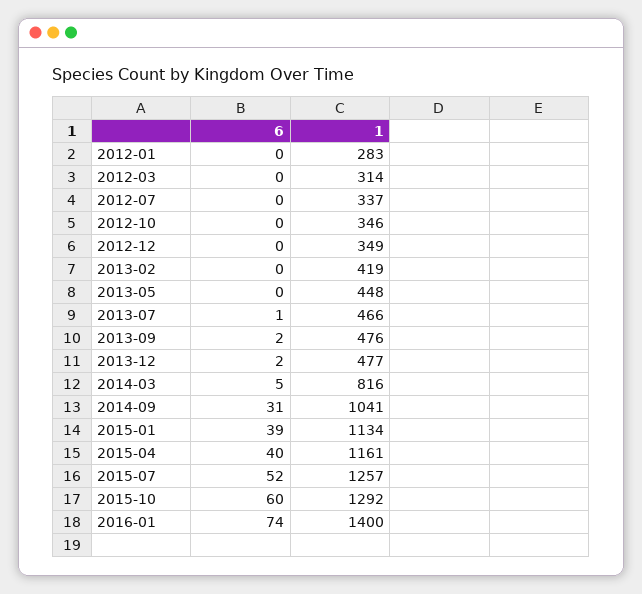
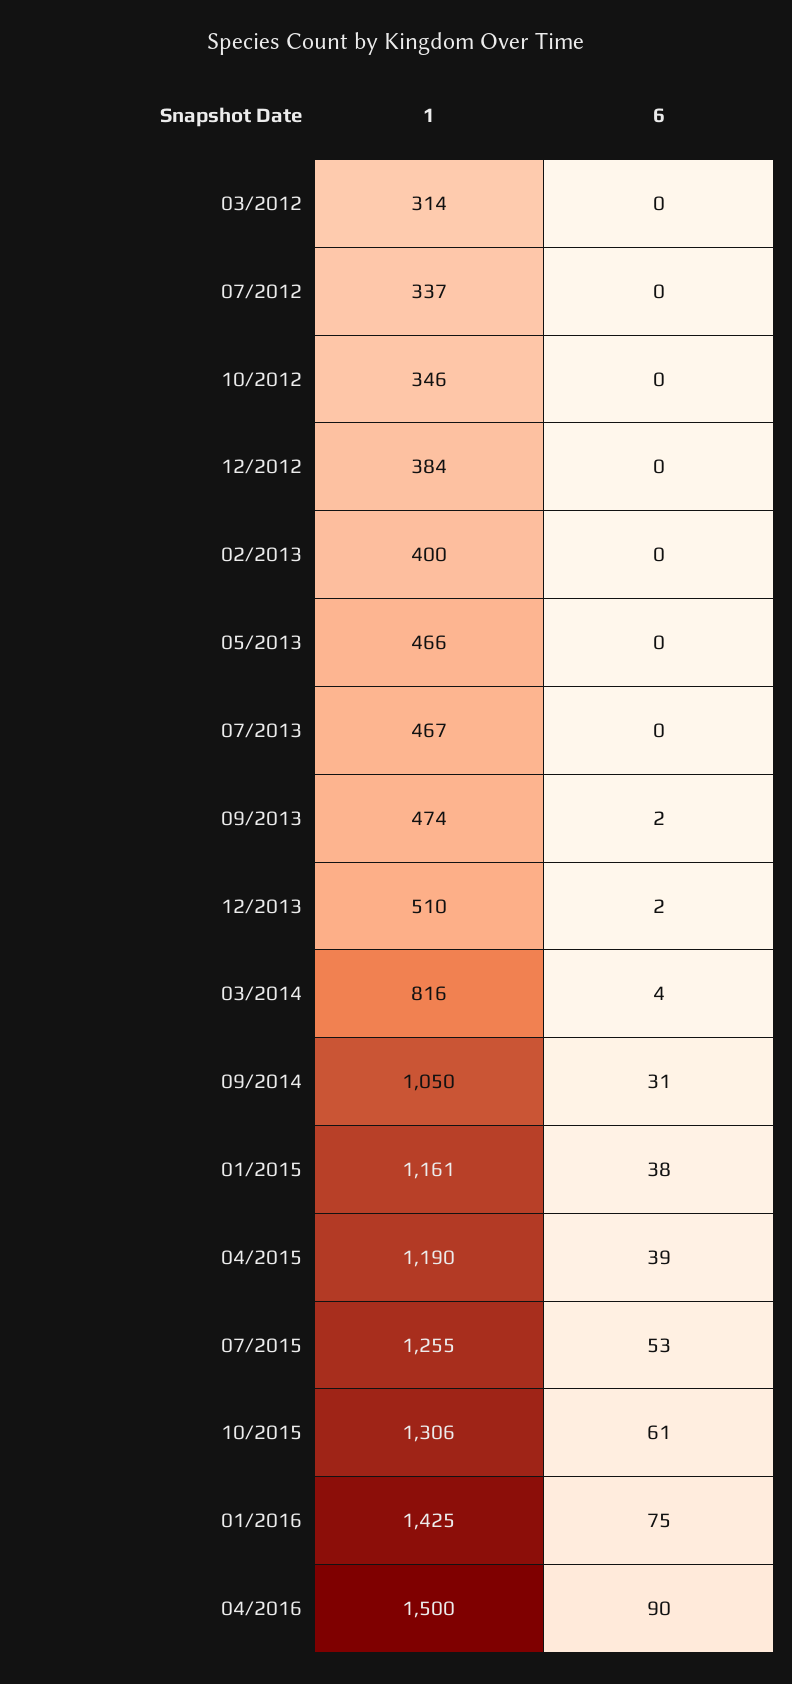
6, 2012-01: 0 -> none
1, 2012-01: 283 -> none
1, 2012-12: 349 -> 384
1, 2013-02: 419 -> 400
1, 2013-05: 448 -> 466
6, 2013-07: 1 -> 0
1, 2013-07: 466 -> 467
1, 2013-09: 476 -> 474
1, 2013-12: 477 -> 510
6, 2014-03: 5 -> 4
1, 2014-09: 1041 -> 1050
6, 2015-01: 39 -> 38
1, 2015-01: 1134 -> 1161
6, 2015-04: 40 -> 39
1, 2015-04: 1161 -> 1190
6, 2015-07: 52 -> 53
1, 2015-07: 1257 -> 1255
6, 2015-10: 60 -> 61
1, 2015-10: 1292 -> 1306
6, 2016-01: 74 -> 75
1, 2016-01: 1400 -> 1425
1, 04/2016: none -> 1500
6, 04/2016: none -> 90

